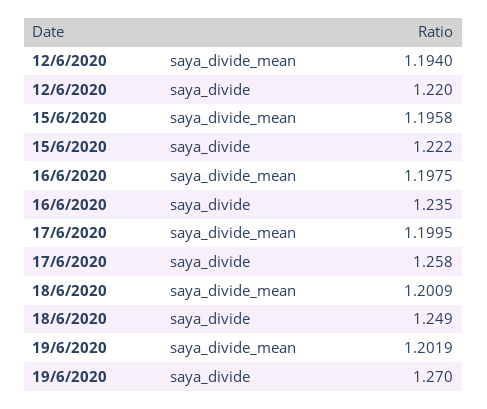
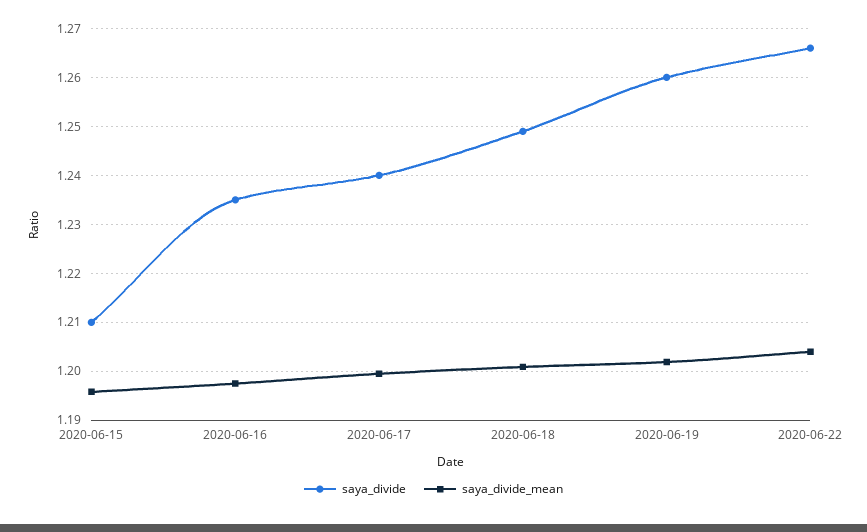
saya_divide_mean, 12/6/2020: 1.194 -> none
saya_divide, 12/6/2020: 1.22 -> none
saya_divide, 15/6/2020: 1.222 -> 1.21
saya_divide, 17/6/2020: 1.258 -> 1.24
saya_divide, 19/6/2020: 1.27 -> 1.26
saya_divide, 2020-06-22: none -> 1.266
saya_divide_mean, 2020-06-22: none -> 1.204

